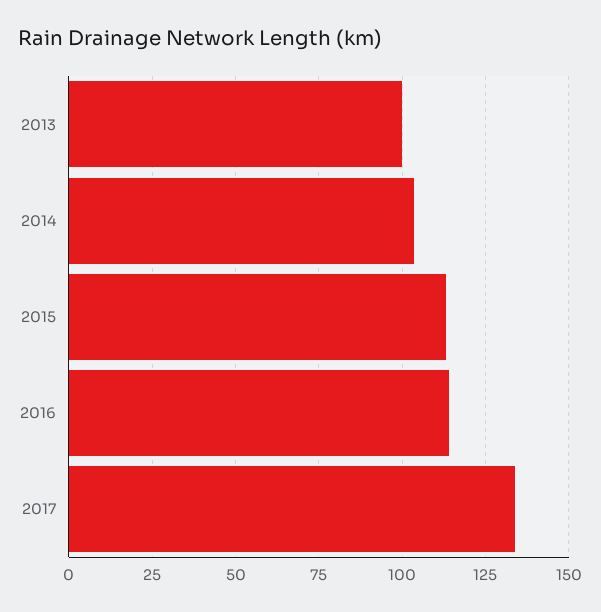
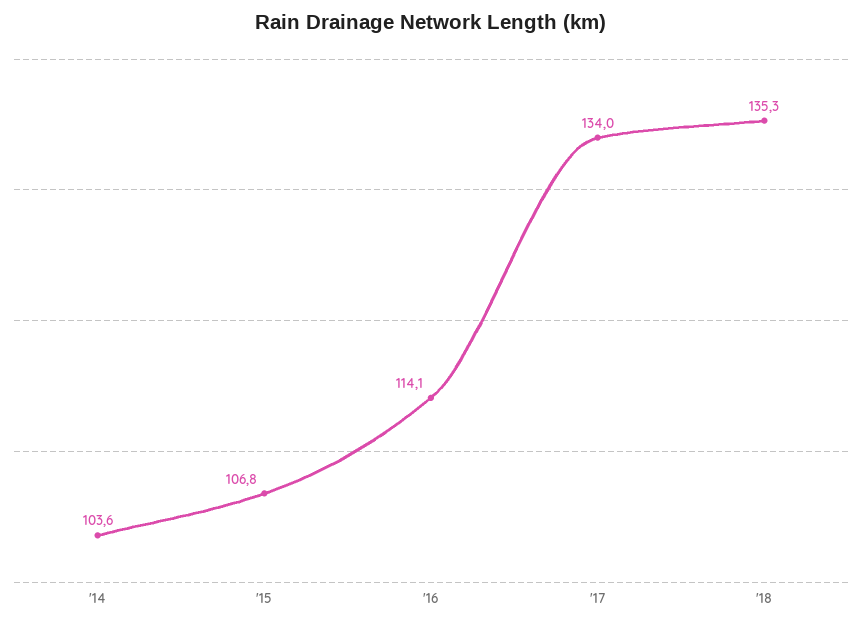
2013: 100 -> none
2015: 112.5 -> 106.8
'18: none -> 135.3

